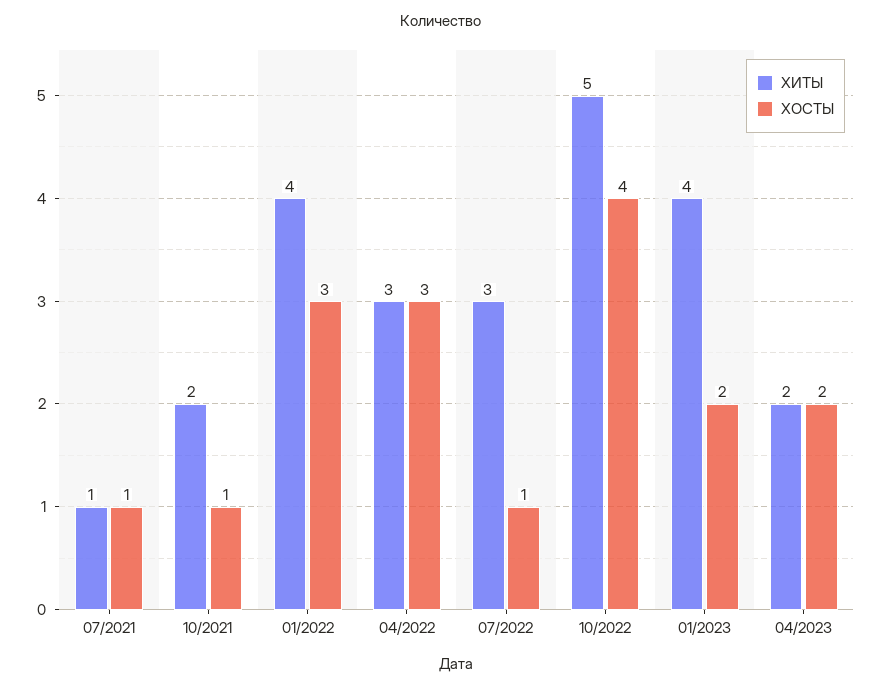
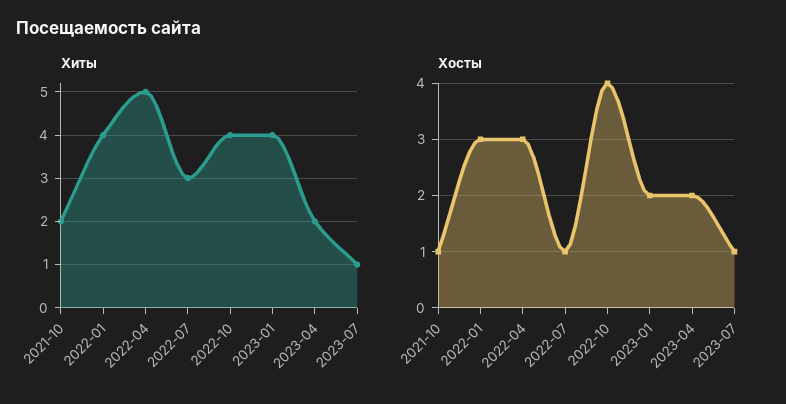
ХИТЫ, 07/2021: 1 -> none
ХОСТЫ, 07/2021: 1 -> none
ХИТЫ, 04/2022: 3 -> 5
ХИТЫ, 10/2022: 5 -> 4
ХИТЫ, 2023-07: none -> 1
ХОСТЫ, 2023-07: none -> 1

